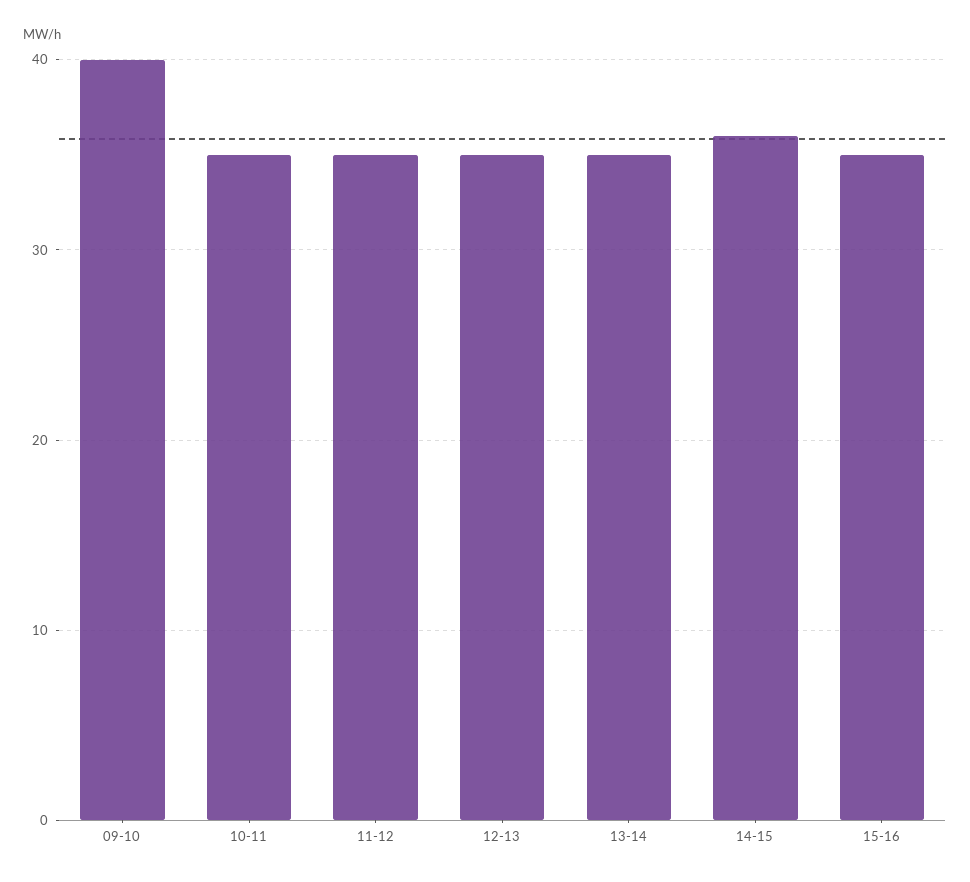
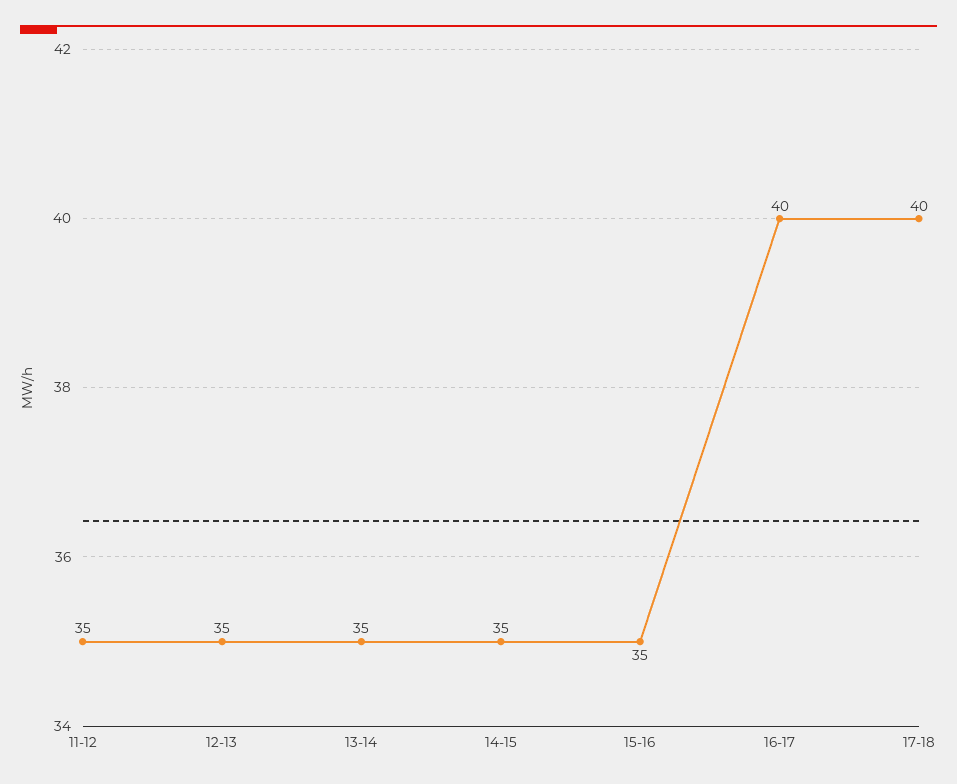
09-10: 40 -> none
10-11: 35 -> none
14-15: 36 -> 35
16-17: none -> 40
17-18: none -> 40

